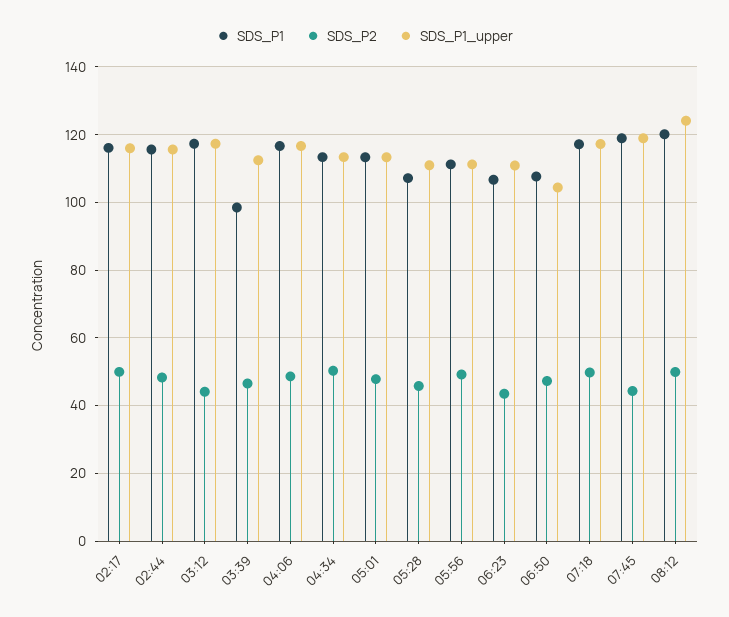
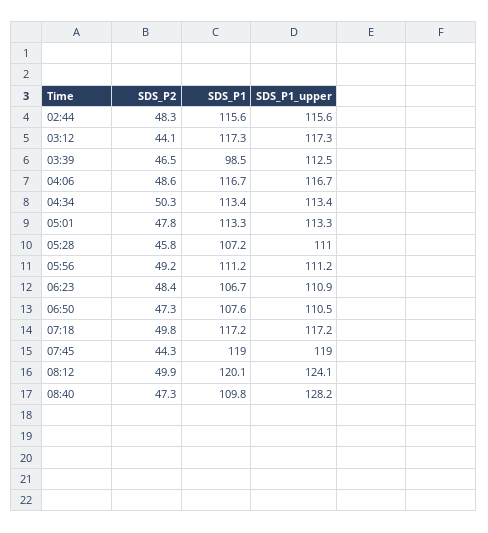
SDS_P1, 02:17: 116 -> none
SDS_P2, 02:17: 50 -> none
SDS_P1_upper, 02:17: 116 -> none
SDS_P2, 06:23: 44 -> 48.4
SDS_P1_upper, 06:50: 104 -> 110.5
SDS_P2, 08:40: none -> 47.3
SDS_P1, 08:40: none -> 109.8
SDS_P1_upper, 08:40: none -> 128.2

